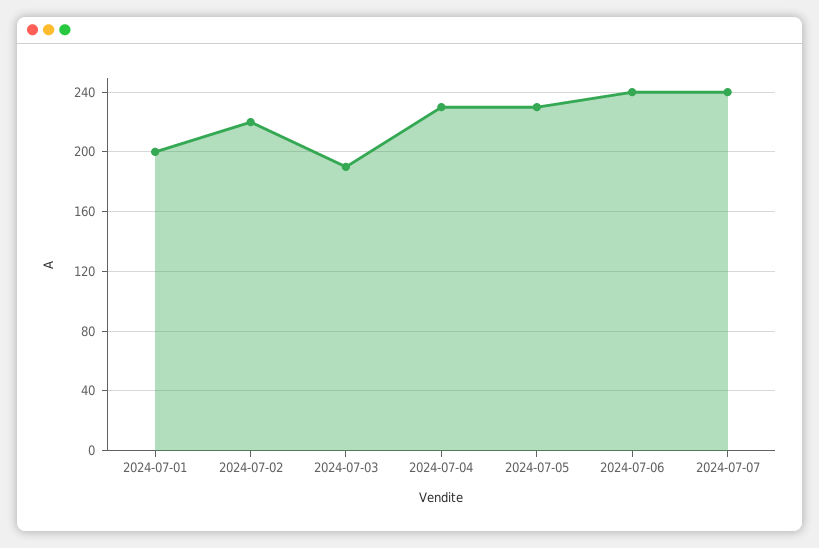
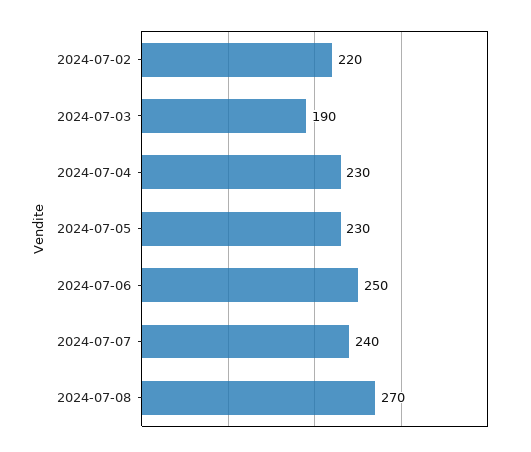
2024-07-01: 200 -> none
2024-07-06: 240 -> 250
2024-07-08: none -> 270

